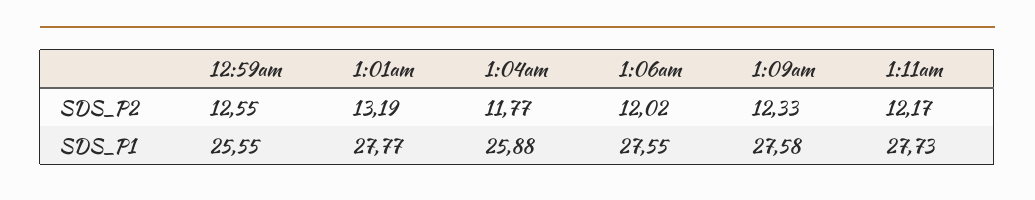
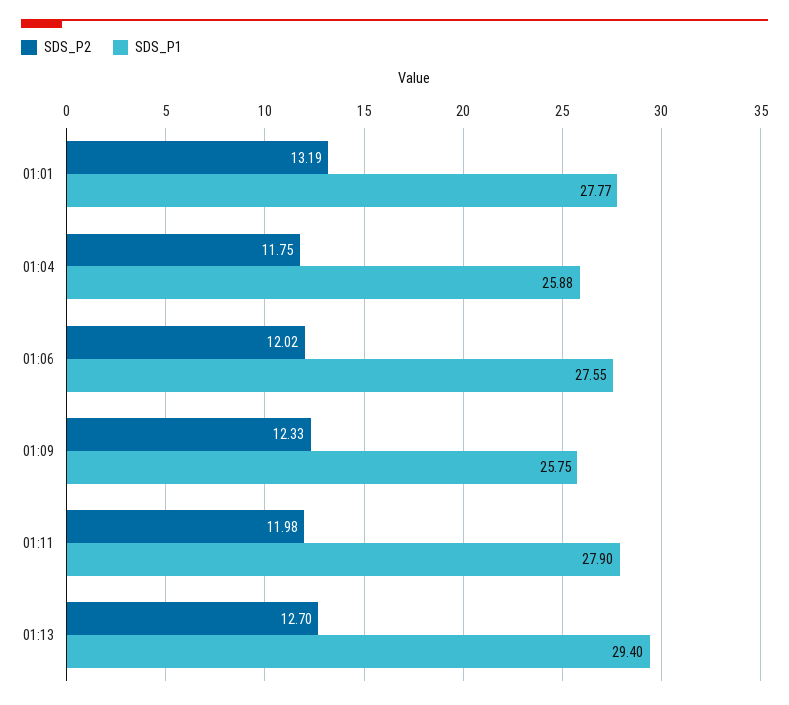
SDS_P2, 12:59am: 12.55 -> none
SDS_P2, 1:04am: 11.77 -> 11.75
SDS_P2, 1:11am: 12.17 -> 11.98
SDS_P1, 12:59am: 25.55 -> none
SDS_P1, 1:09am: 27.58 -> 25.75
SDS_P1, 1:11am: 27.73 -> 27.9
SDS_P2, 01:13: none -> 12.7
SDS_P1, 01:13: none -> 29.4

